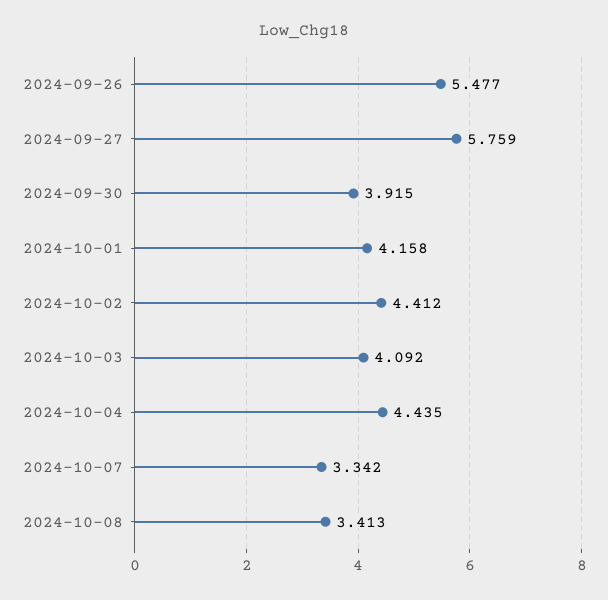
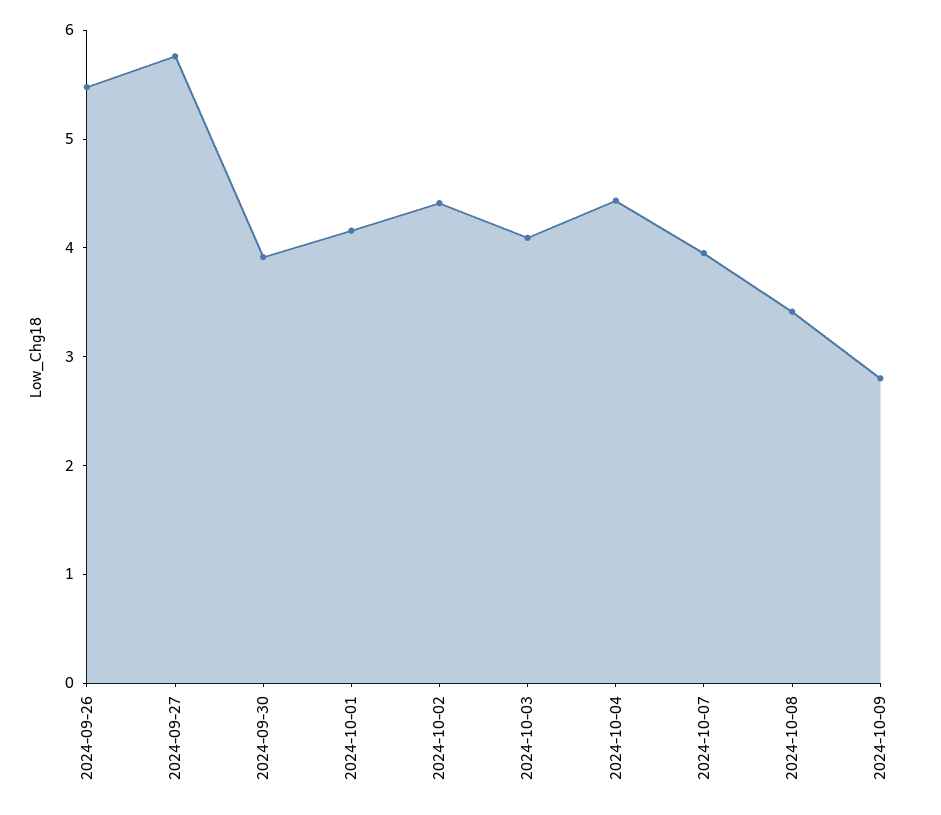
2024-10-07: 3.342 -> 4
2024-10-09: none -> 2.8

